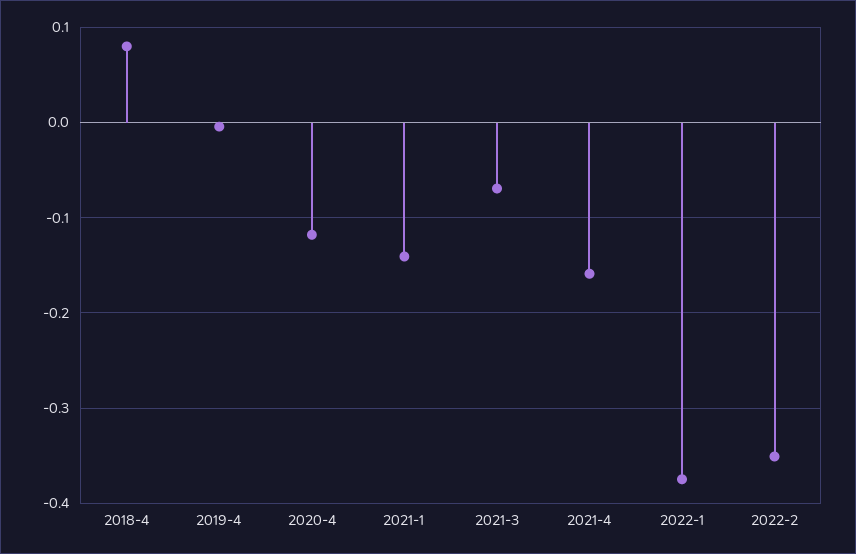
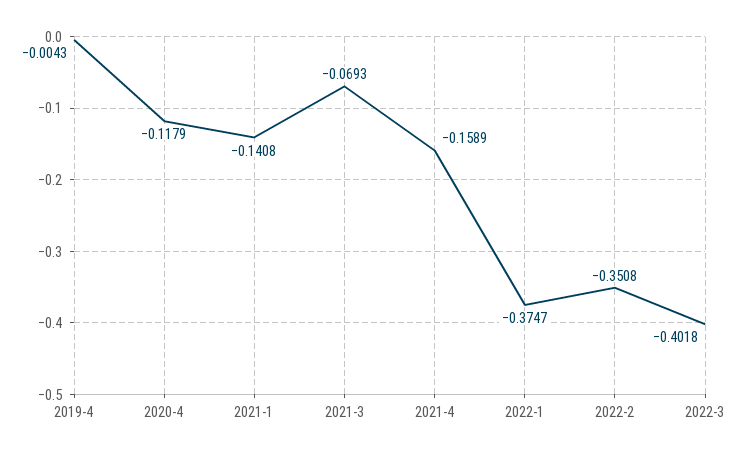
2018-4: 0.08 -> none
2022-3: none -> -0.4018

